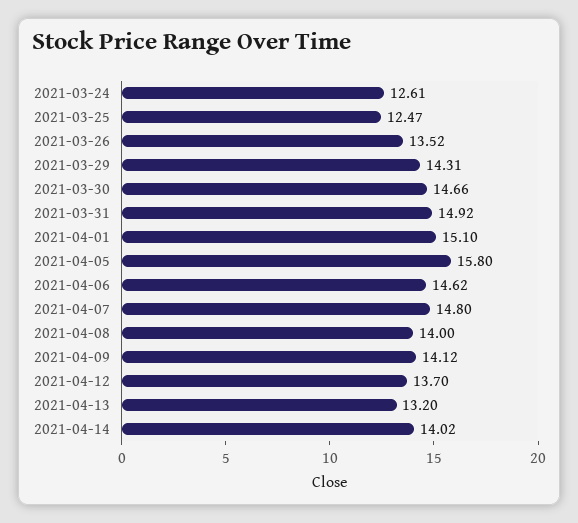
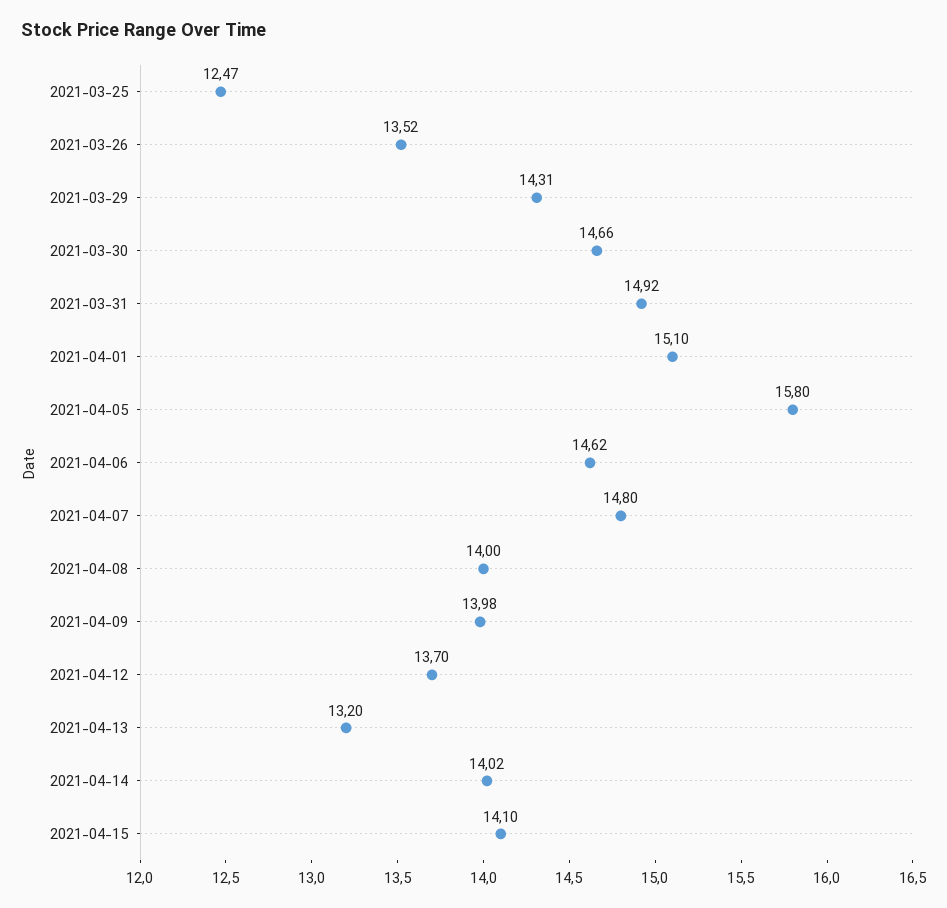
2021-03-24: 12.61 -> none
2021-04-09: 14.12 -> 13.98
2021-04-15: none -> 14.1

